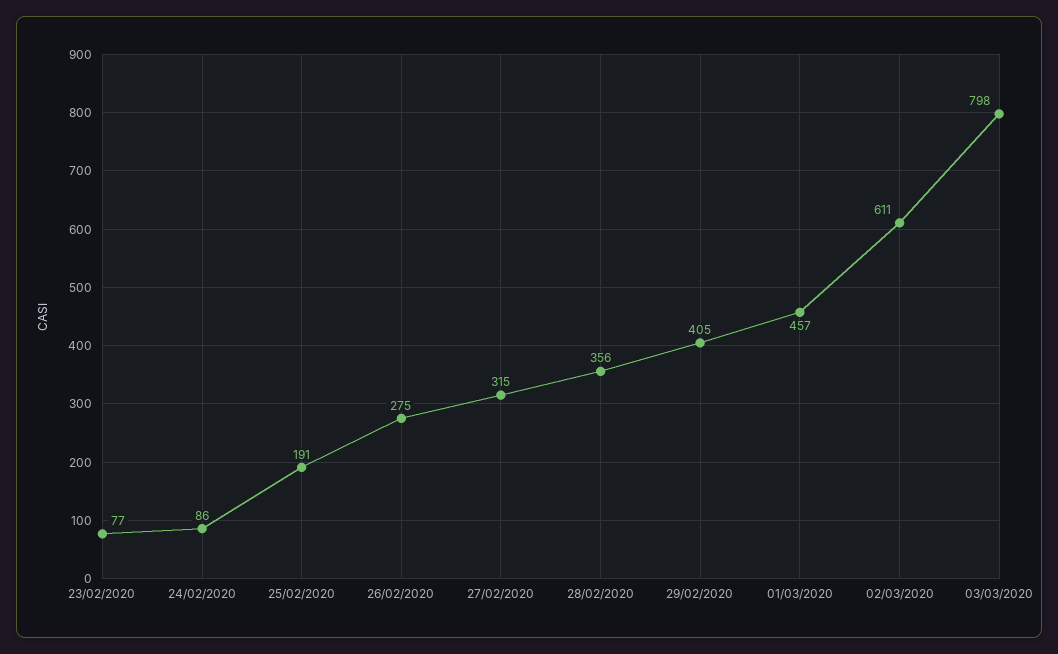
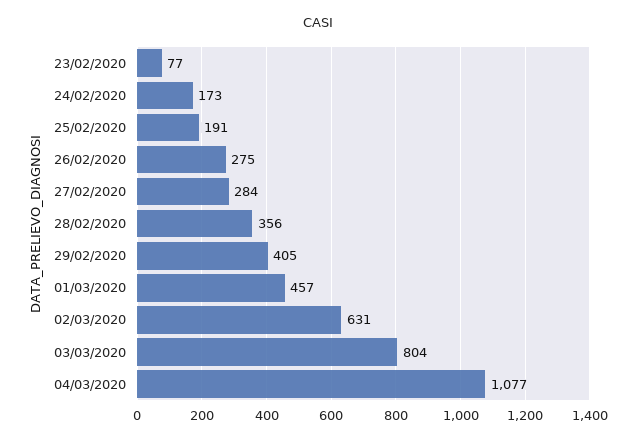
24/02/2020: 86 -> 173
27/02/2020: 315 -> 284
02/03/2020: 611 -> 631
03/03/2020: 798 -> 804
04/03/2020: none -> 1077

